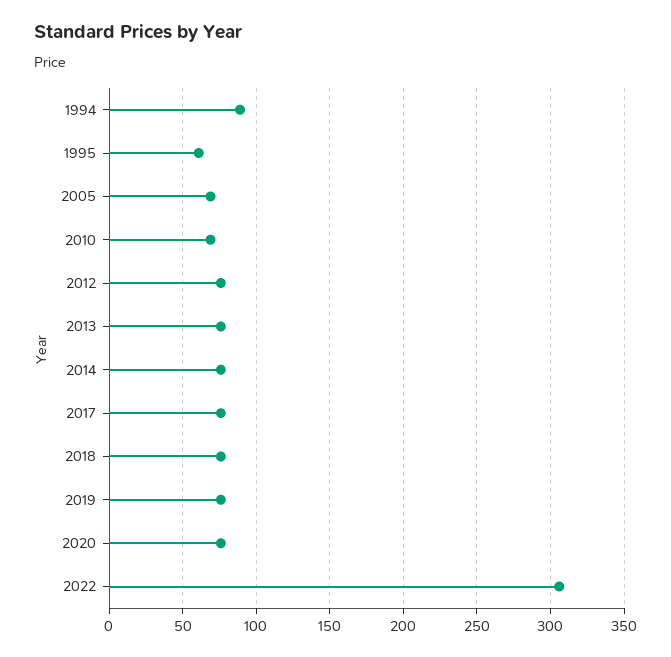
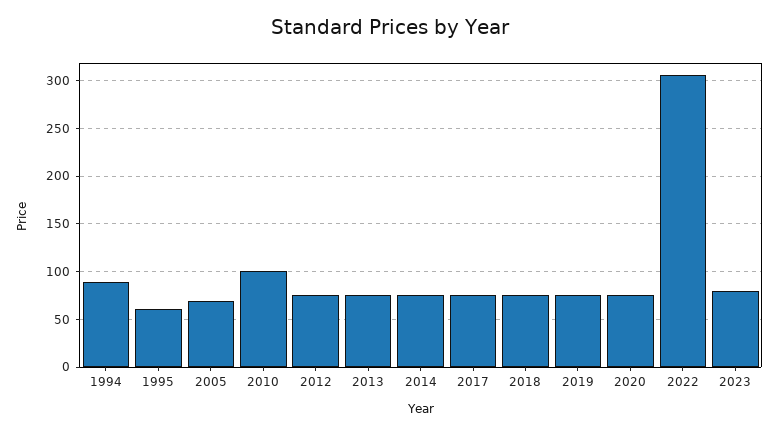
2010: 70 -> 100
2023: none -> 80

